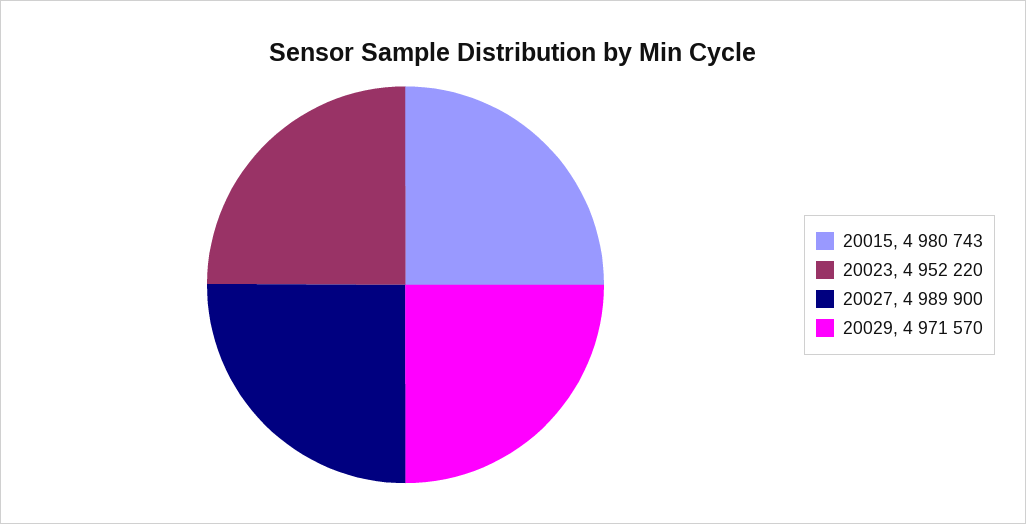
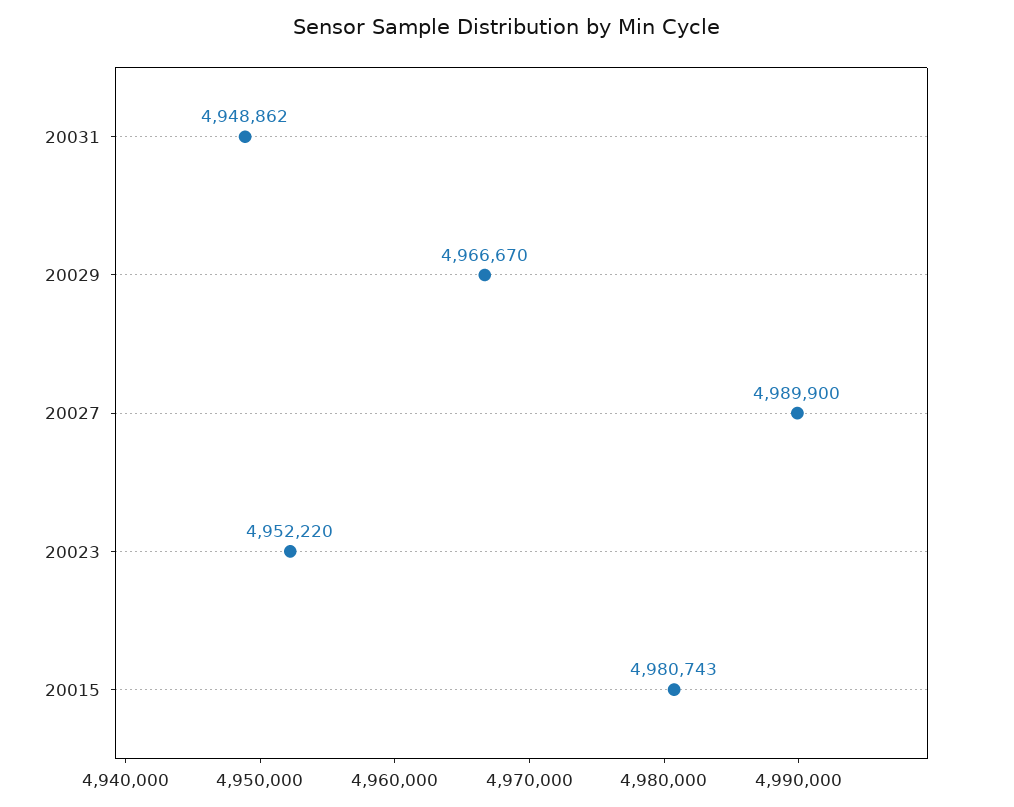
20029: 4971570 -> 4966670
20031: none -> 4948862

